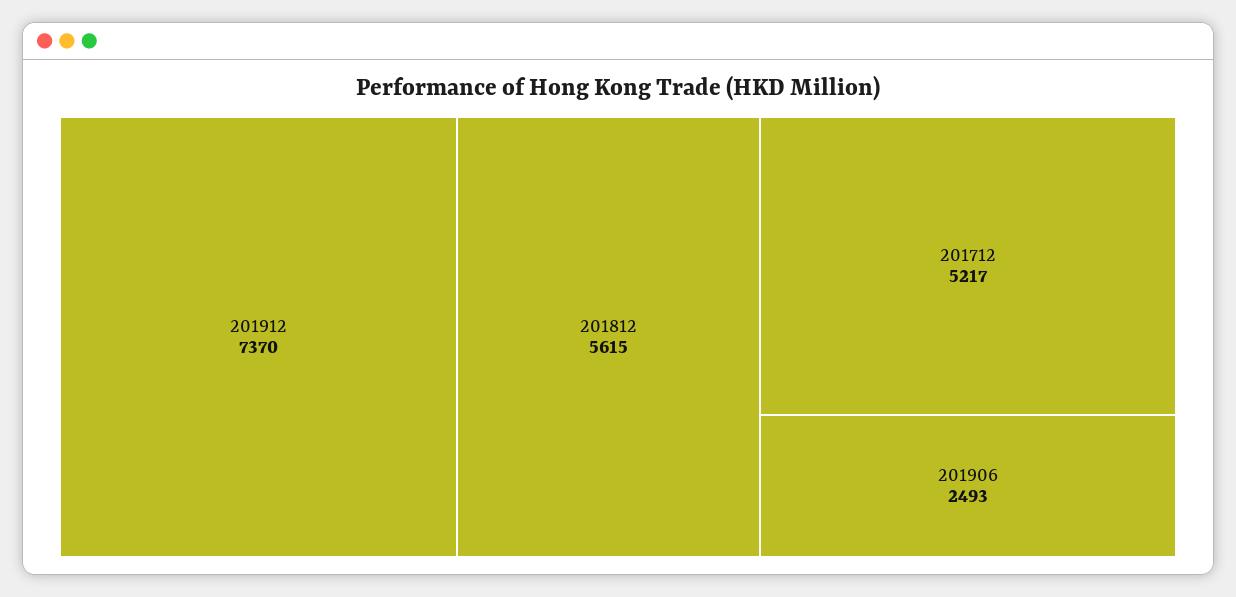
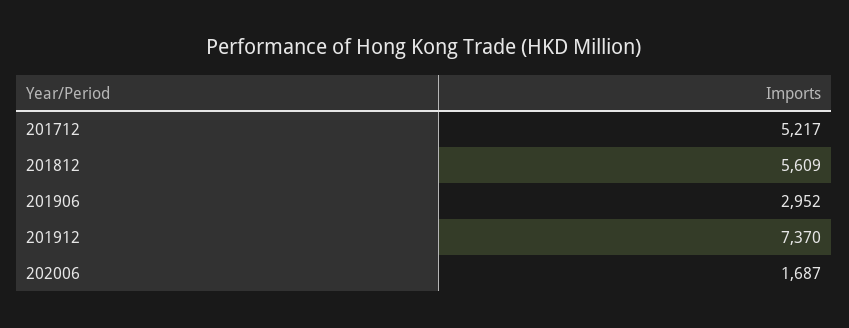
201812: 5615 -> 5609
201906: 2493 -> 2952
202006: none -> 1687

